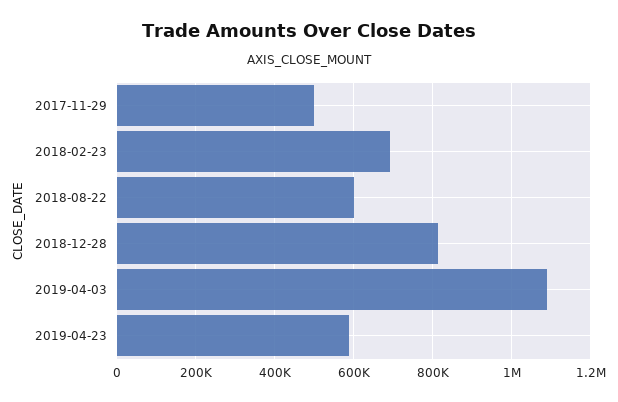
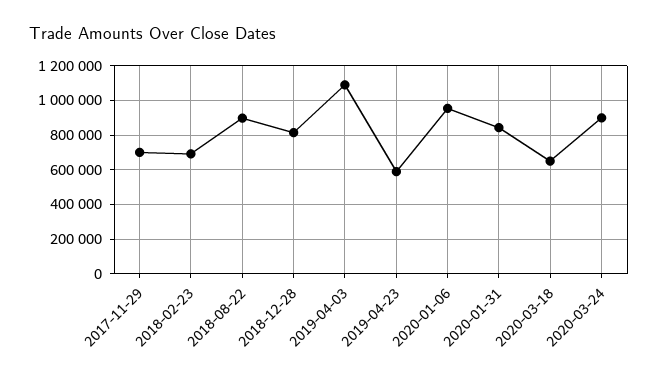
2017-11-29: 500000 -> 700000
2018-08-22: 600000 -> 900000
2020-01-06: none -> 950000
2020-01-31: none -> 850000
2020-03-18: none -> 650000
2020-03-24: none -> 900000

